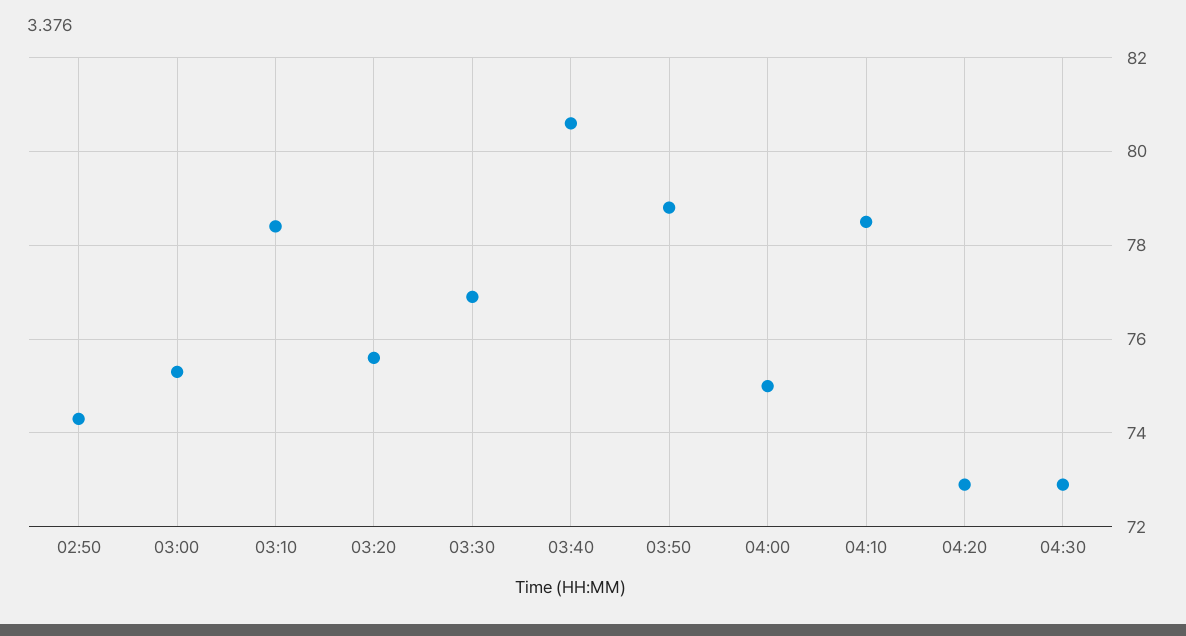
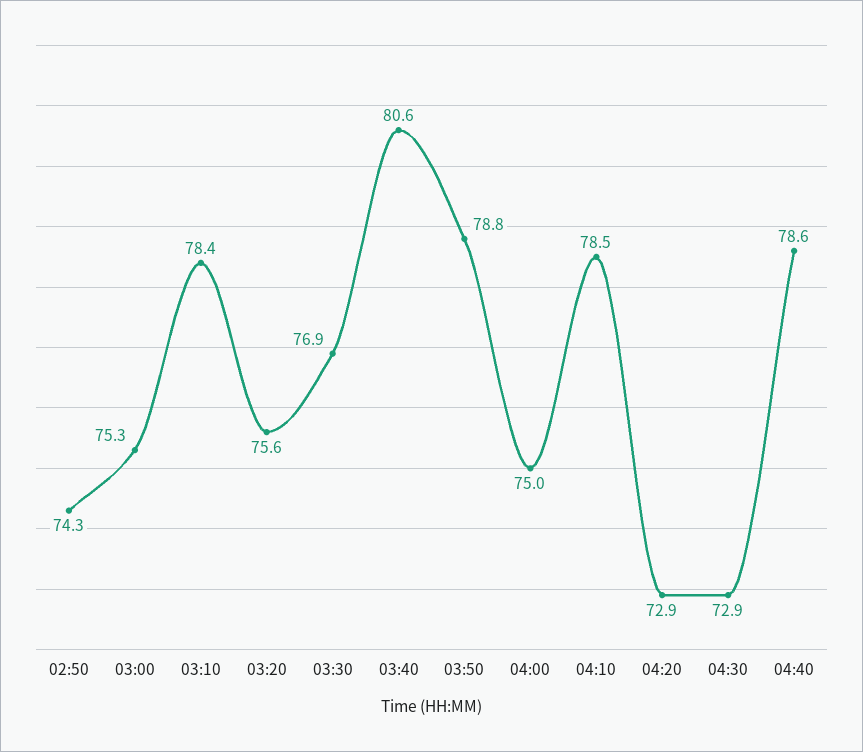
04:40: none -> 78.6

